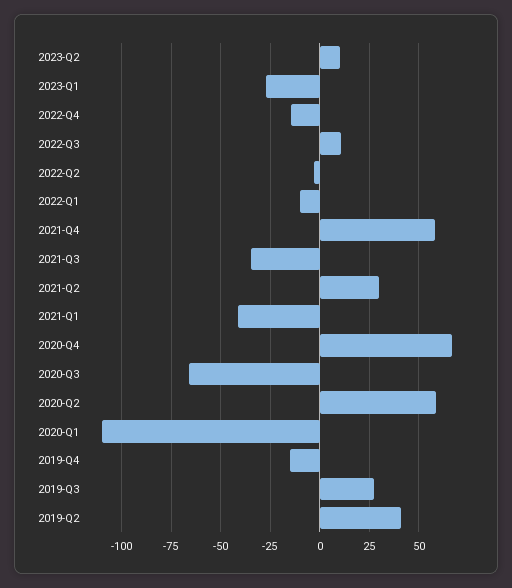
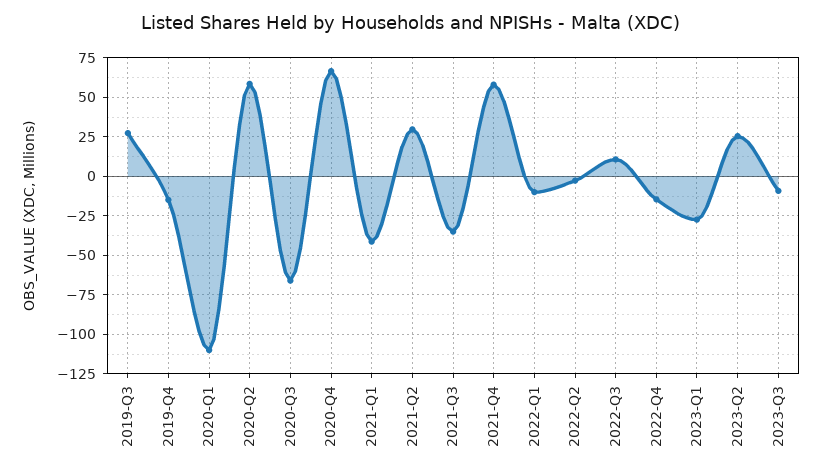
2023-Q2: 10 -> 25
2019-Q2: 40 -> none
2023-Q3: none -> -10

